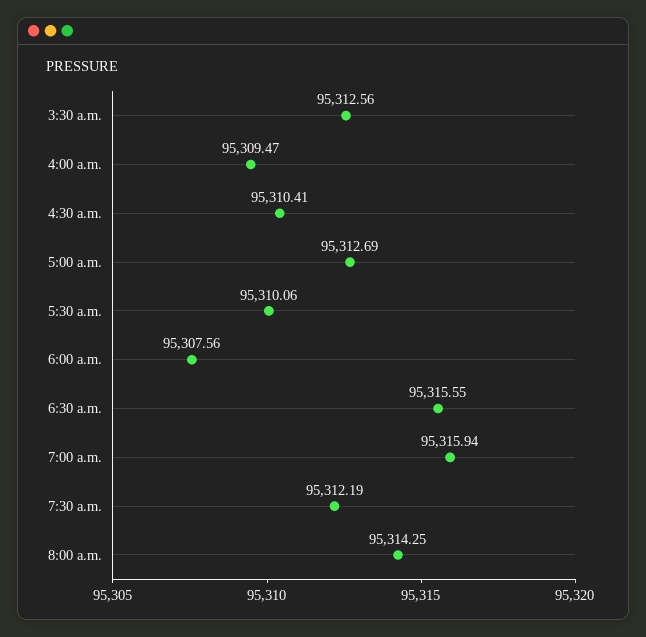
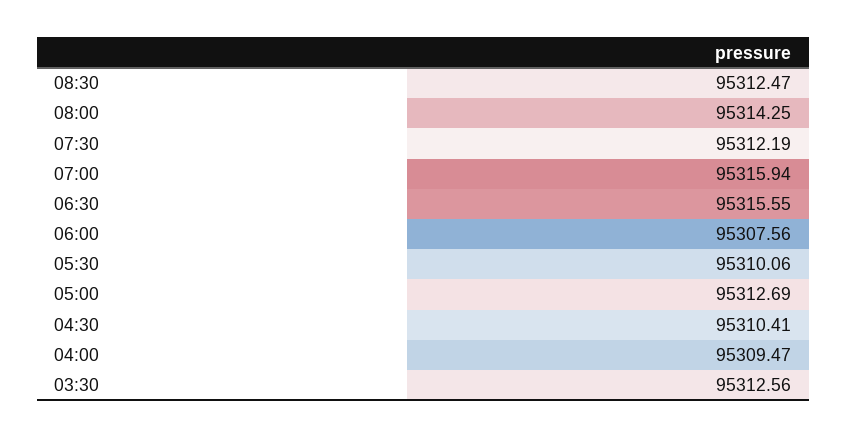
08:30: none -> 95312.47

